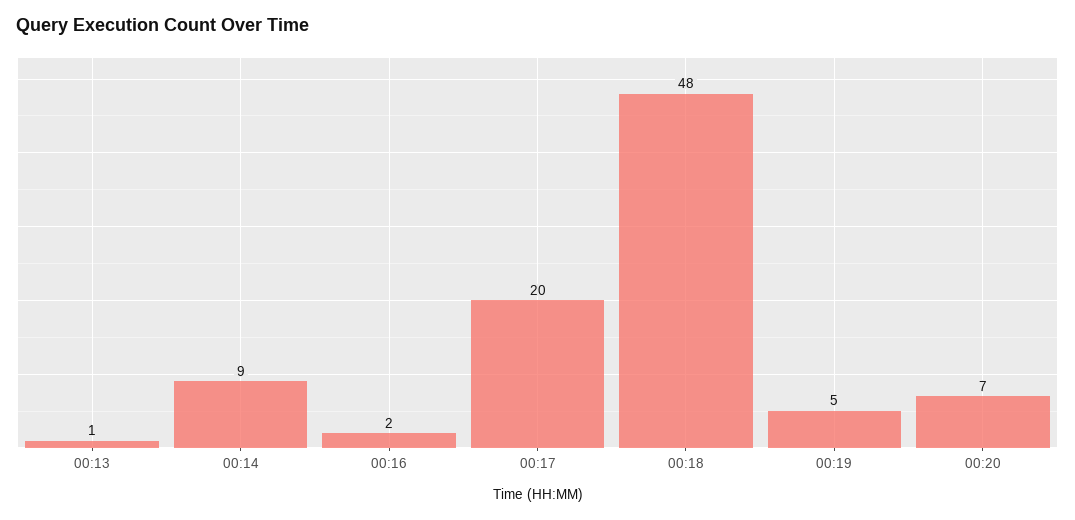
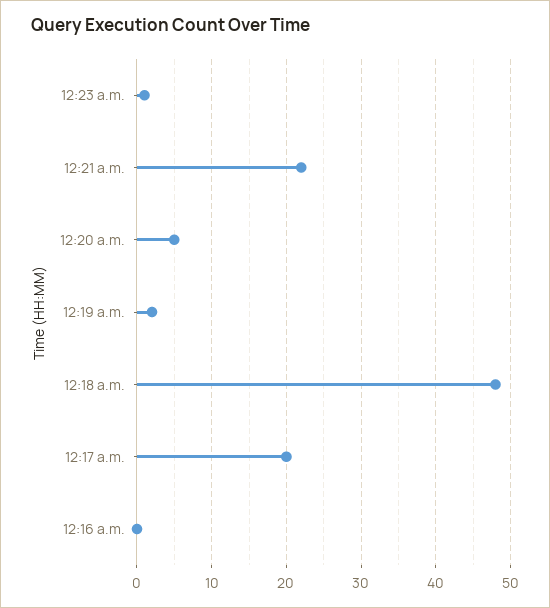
00:13: 1 -> none
00:14: 9 -> none
00:16: 2 -> 0
00:19: 5 -> 2
00:20: 7 -> 5
12:23 a.m.: none -> 1
12:21 a.m.: none -> 22

